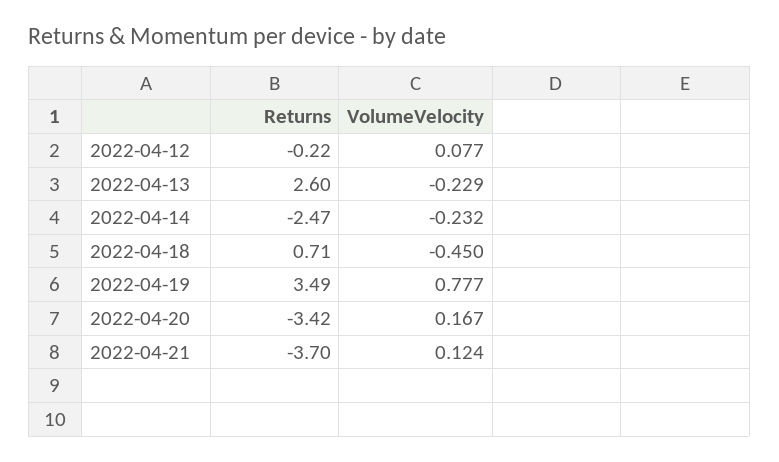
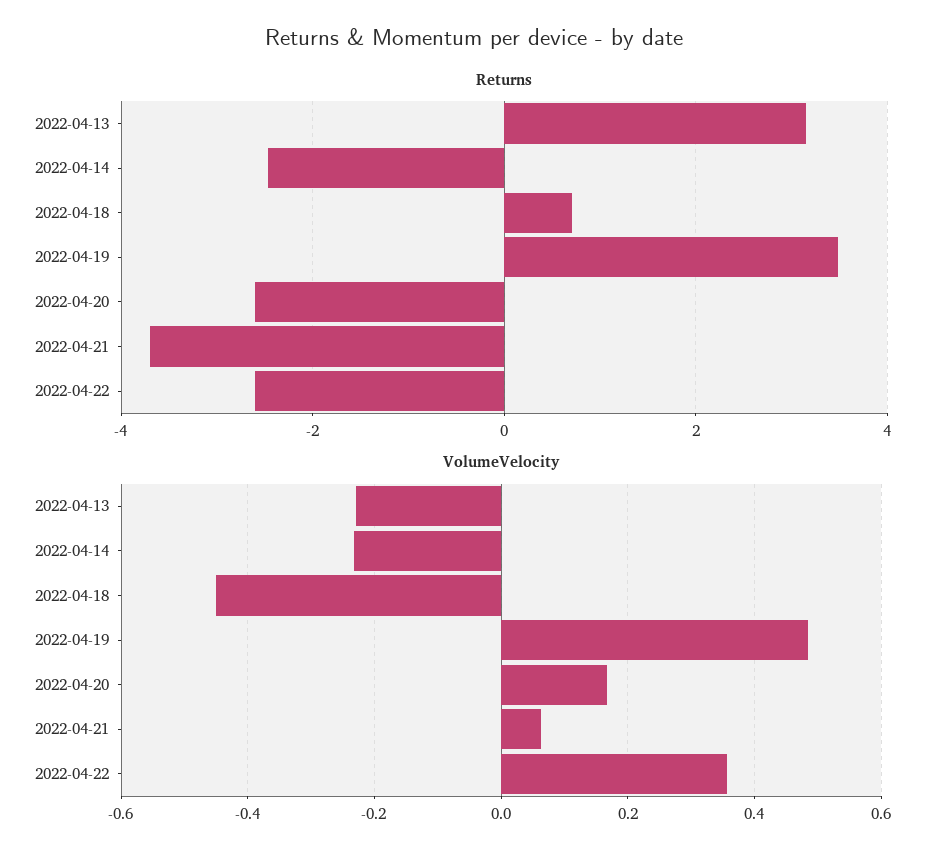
Returns, 2022-04-12: -0.22 -> none
VolumeVelocity, 2022-04-12: 0.077 -> none
Returns, 2022-04-13: 2.6 -> 3.2
VolumeVelocity, 2022-04-19: 0.777 -> 0.48
Returns, 2022-04-20: -3.42 -> -2.6
VolumeVelocity, 2022-04-21: 0.124 -> 0.06
Returns, 2022-04-22: none -> -2.6
VolumeVelocity, 2022-04-22: none -> 0.36

